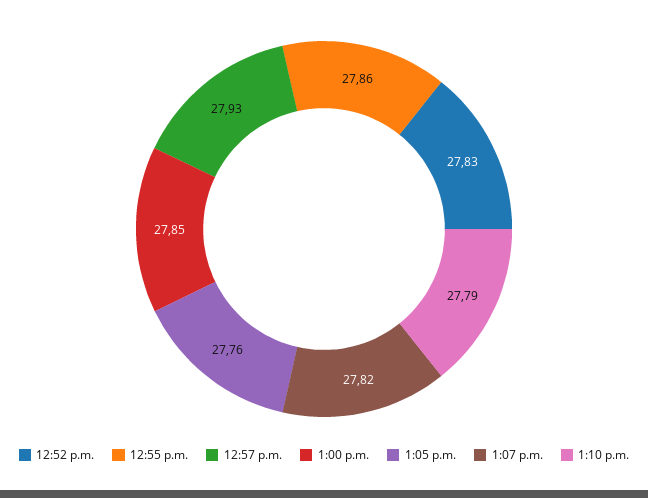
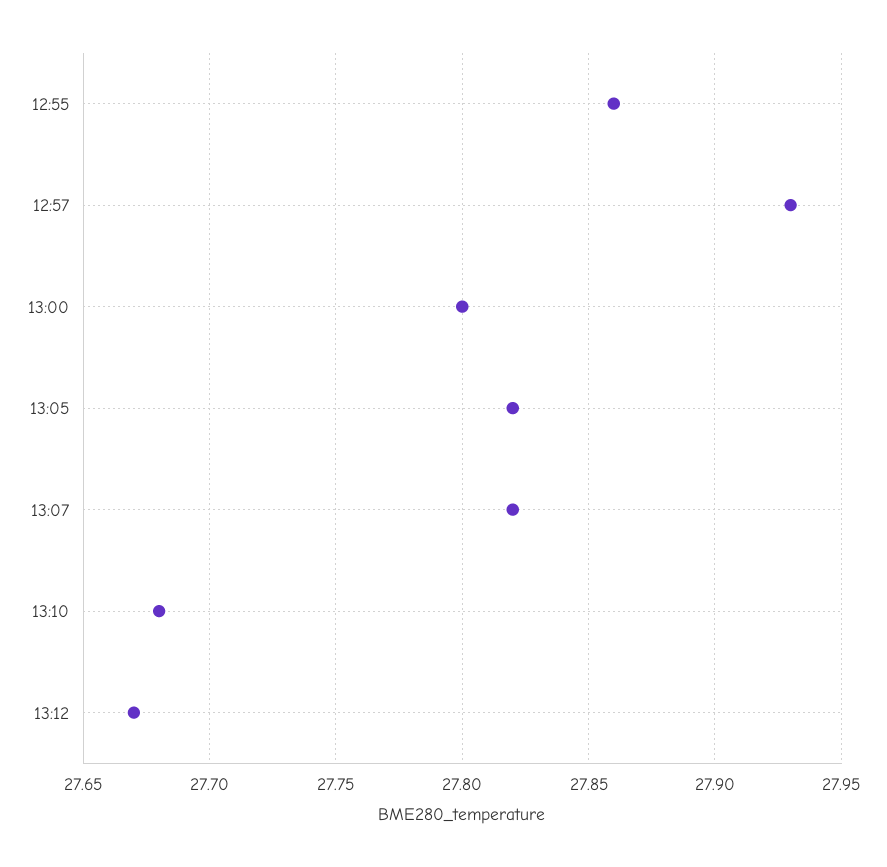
12:52 p.m.: 27.83 -> none
1:00 p.m.: 27.85 -> 27.8
1:05 p.m.: 27.76 -> 27.82
1:10 p.m.: 27.79 -> 27.68
13:12: none -> 27.67

